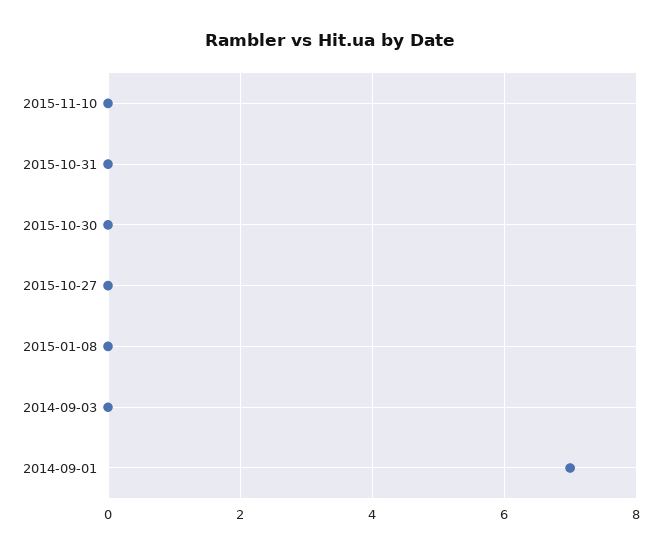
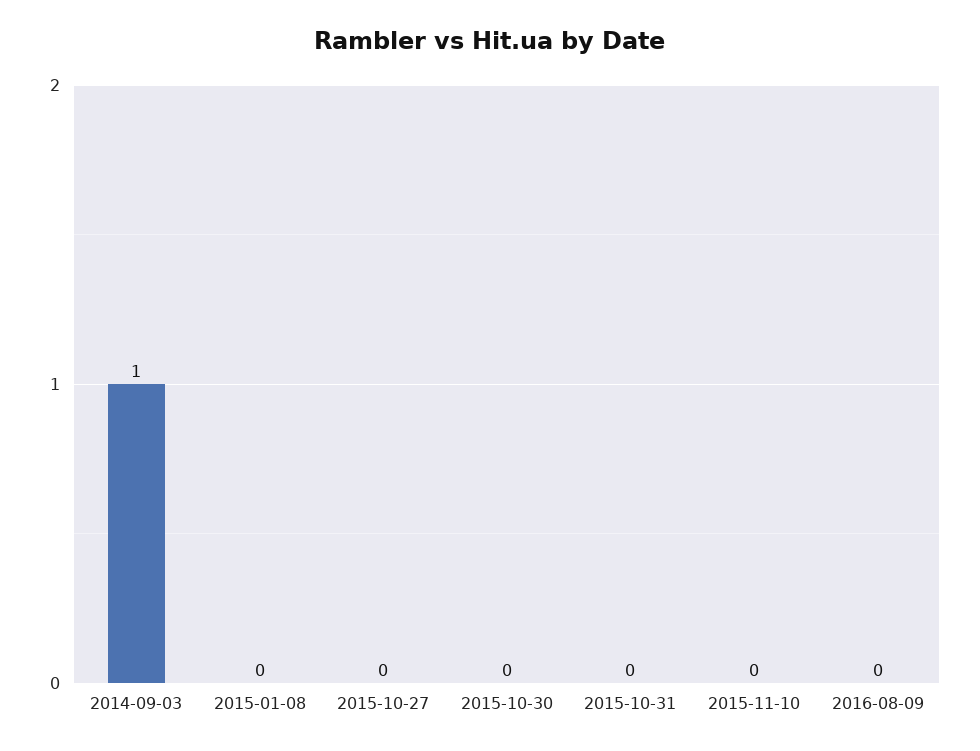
2014-09-03: 0 -> 1
2014-09-01: 7 -> none
2016-08-09: none -> 0

